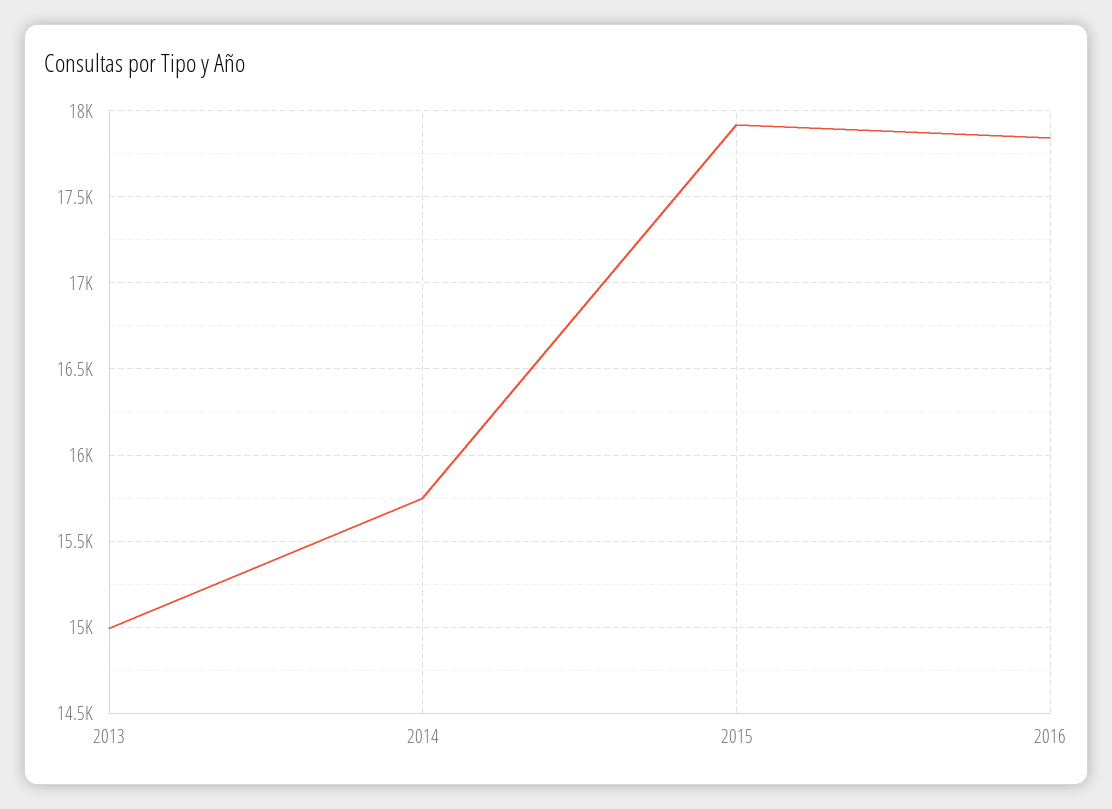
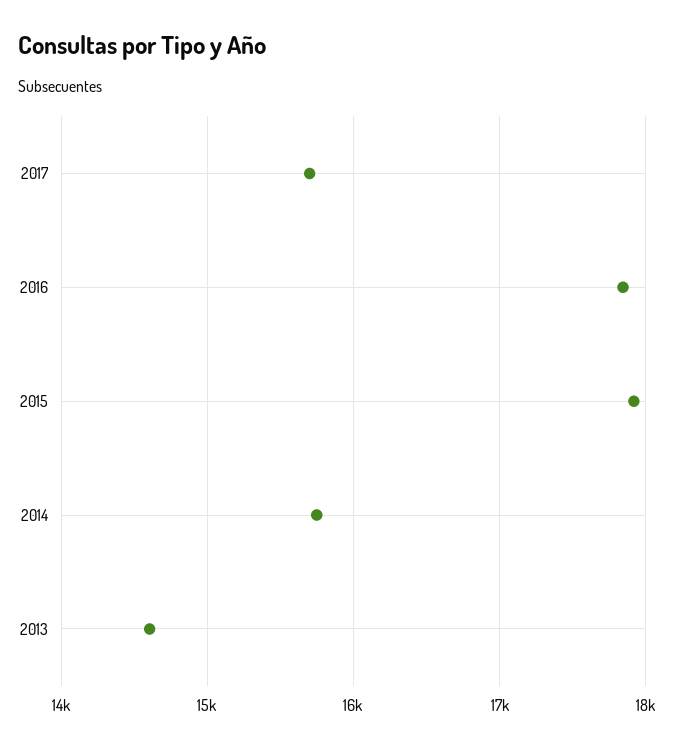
2013: 15000 -> 14600
2017: none -> 15700

